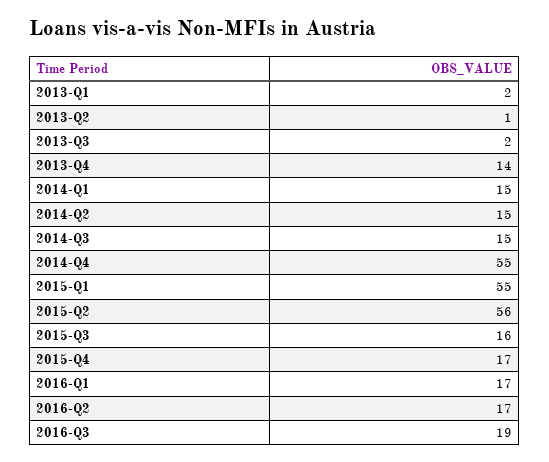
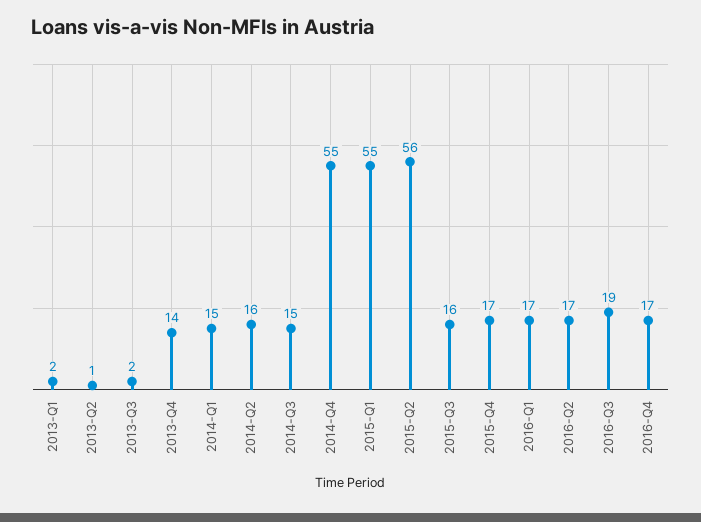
2014-Q2: 15 -> 16
2016-Q4: none -> 17

